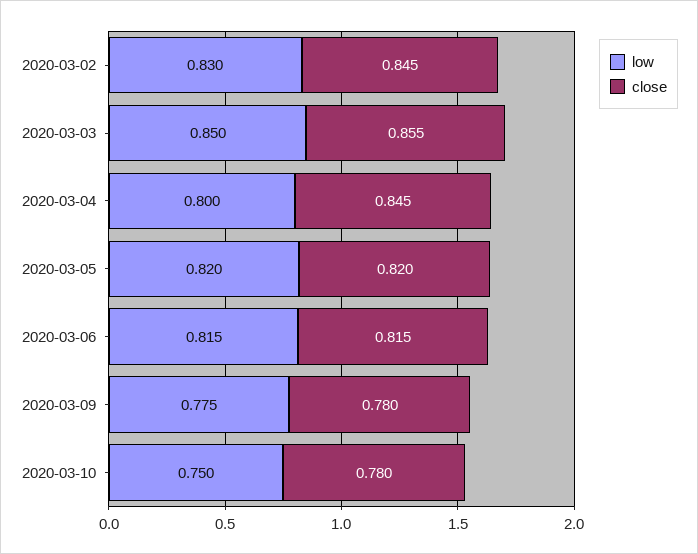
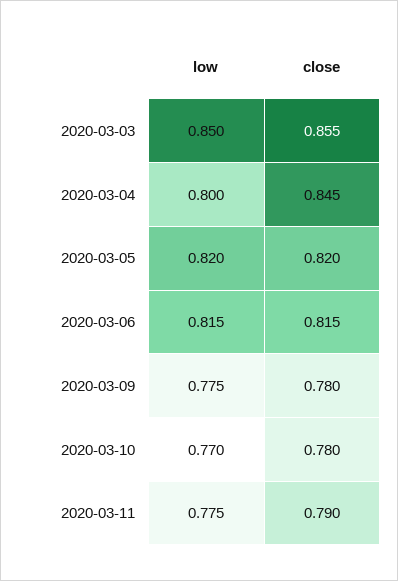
low, 2020-03-02: 0.83 -> none
close, 2020-03-02: 0.845 -> none
low, 2020-03-10: 0.75 -> 0.77
low, 2020-03-11: none -> 0.775
close, 2020-03-11: none -> 0.79

